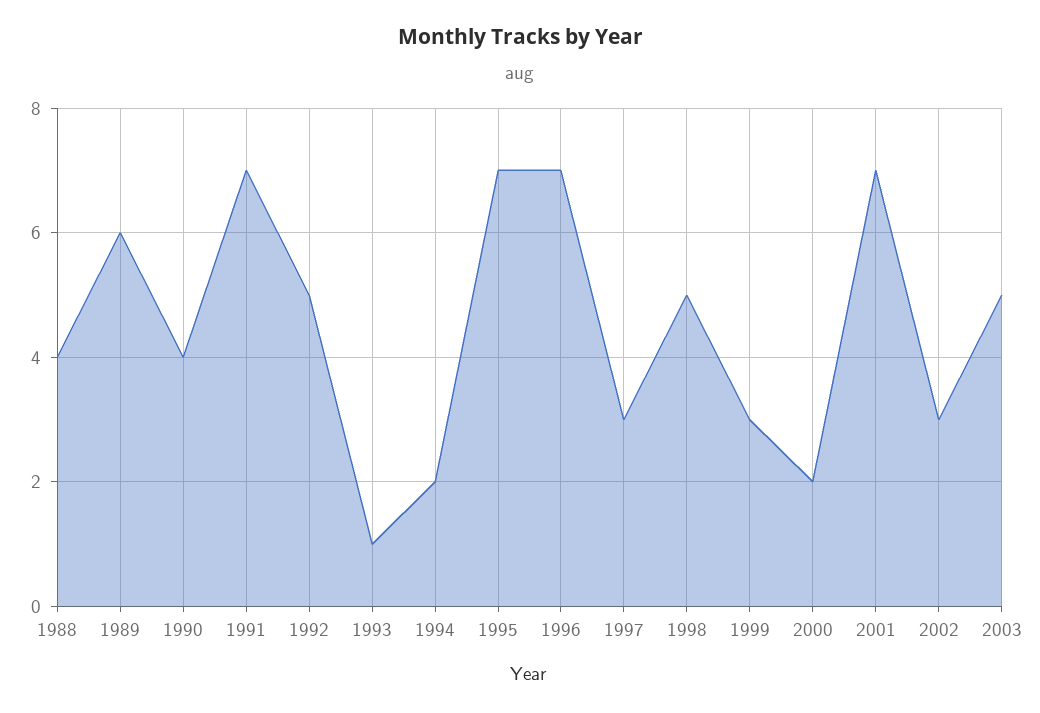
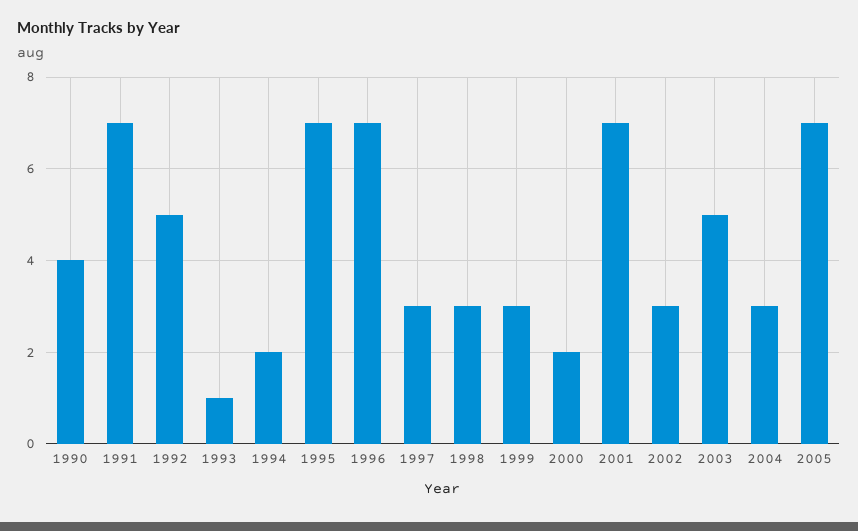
1988: 4 -> none
1989: 6 -> none
1998: 5 -> 3
2004: none -> 3
2005: none -> 7

